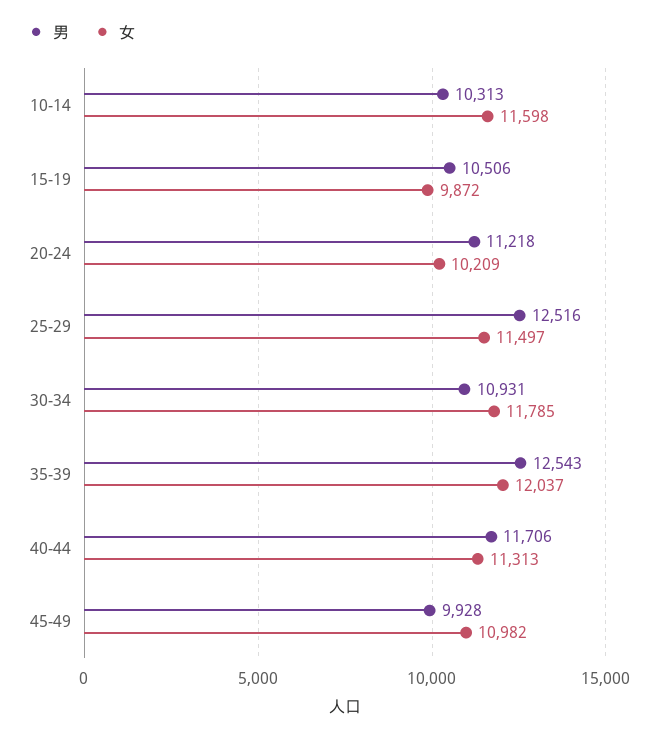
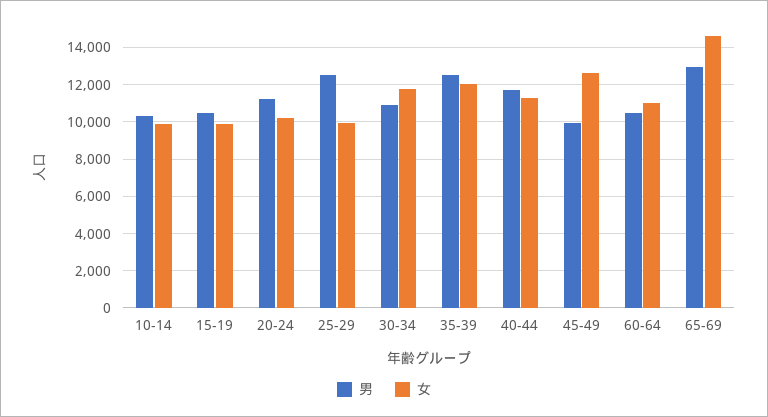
女, 10-14: 11598 -> 10000
女, 25-29: 11497 -> 10000
女, 45-49: 10982 -> 12500
男, 60-64: none -> 10500
女, 60-64: none -> 11000
男, 65-69: none -> 13000
女, 65-69: none -> 14500

